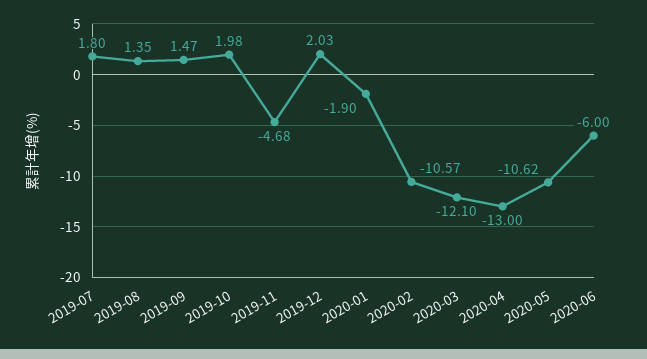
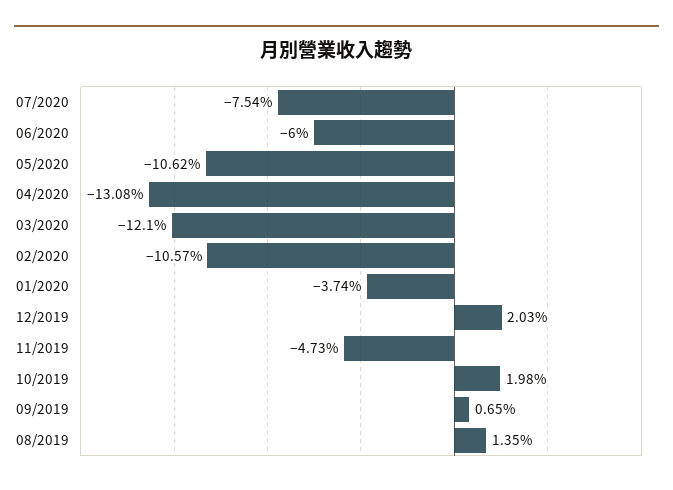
2019-07: 1.8 -> none
2019-09: 1.47 -> 0.65
2019-11: -4.68 -> -4.73
2020-01: -1.9 -> -3.74
2020-04: -13 -> -13.08
07/2020: none -> -7.54

